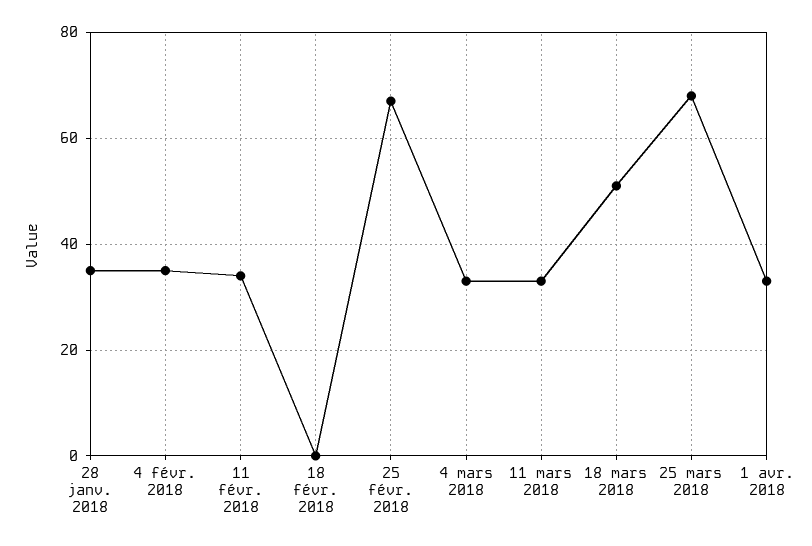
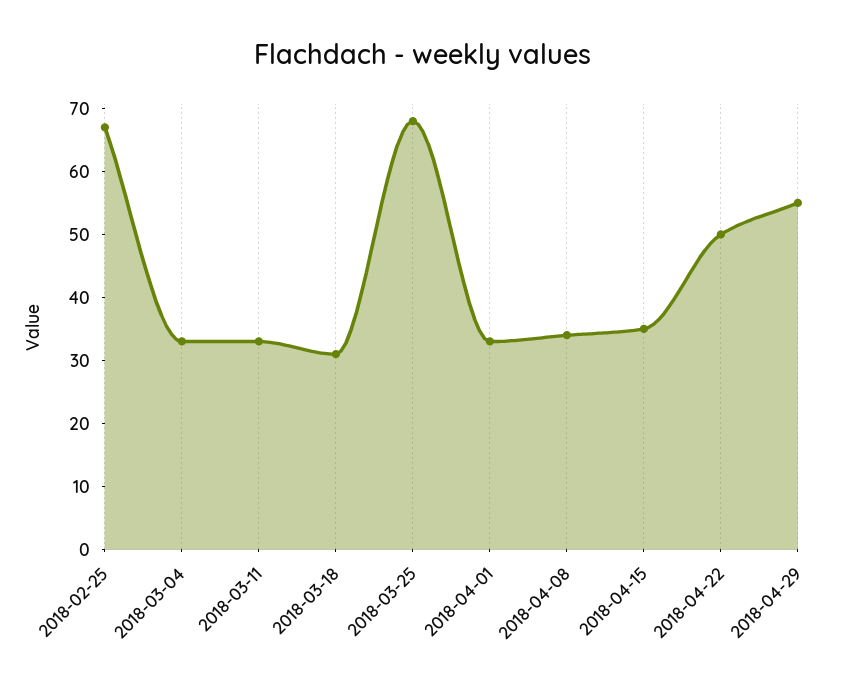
28 janv. 2018: 35 -> none
4 févr. 2018: 35 -> none
11 févr. 2018: 35 -> none
18 févr. 2018: 0 -> none
18 mars 2018: 50 -> 30
2018-04-08: none -> 35
2018-04-15: none -> 35
2018-04-22: none -> 50
2018-04-29: none -> 55

